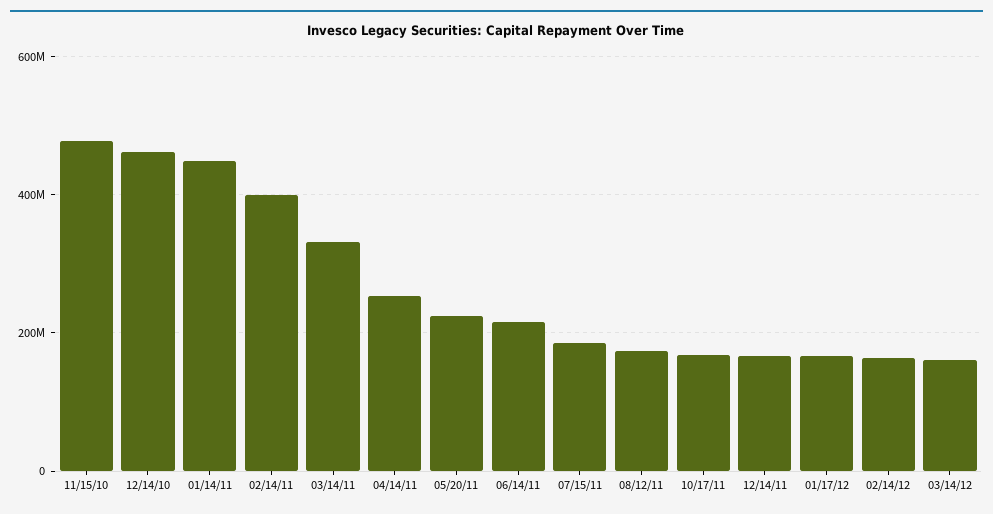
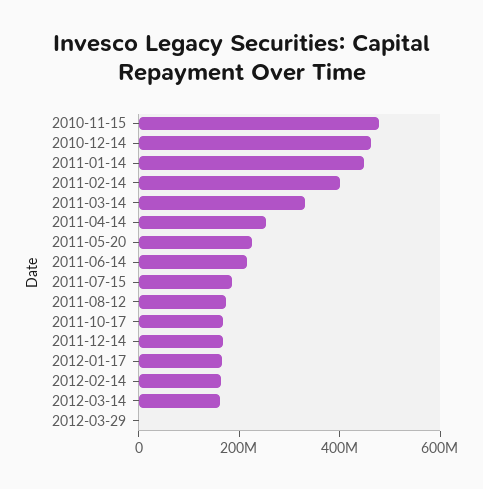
2012-03-29: none -> 0

